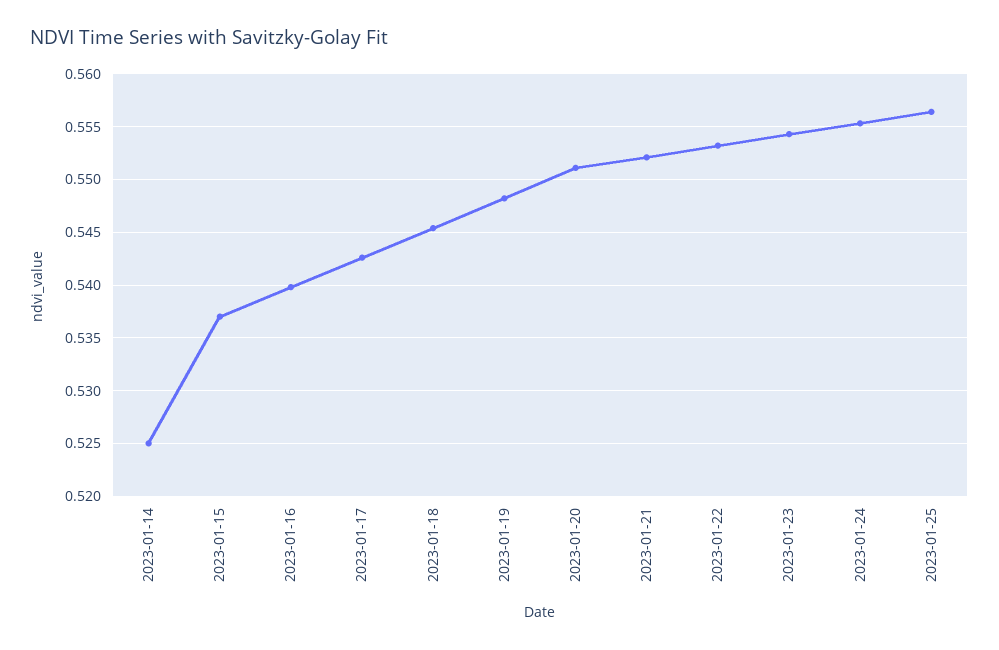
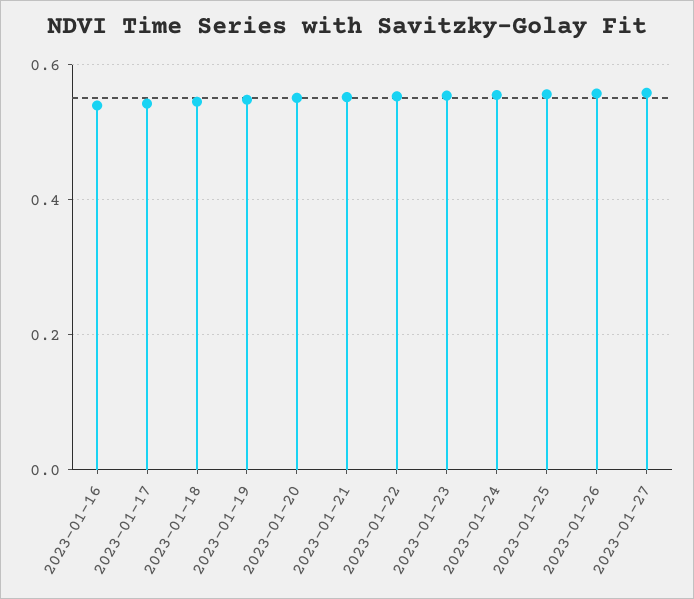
2023-01-14: 0.525 -> none
2023-01-15: 0.537 -> none
2023-01-26: none -> 0.56
2023-01-27: none -> 0.56

